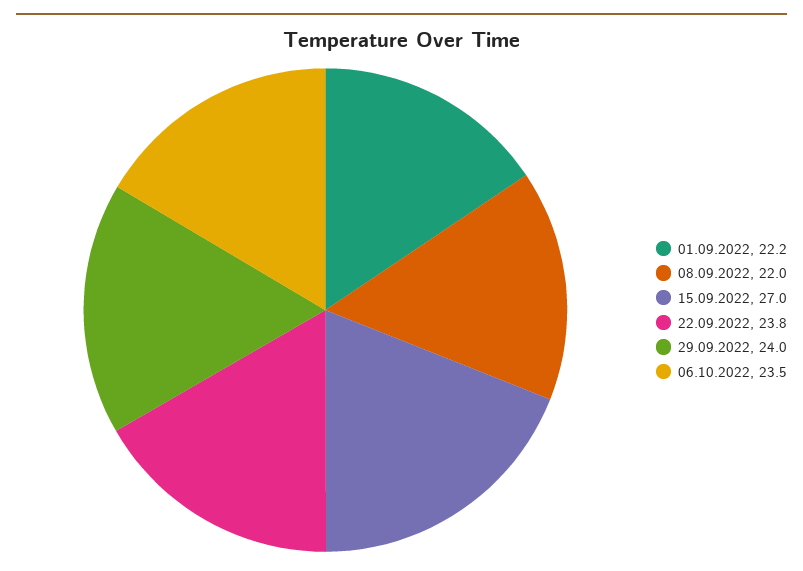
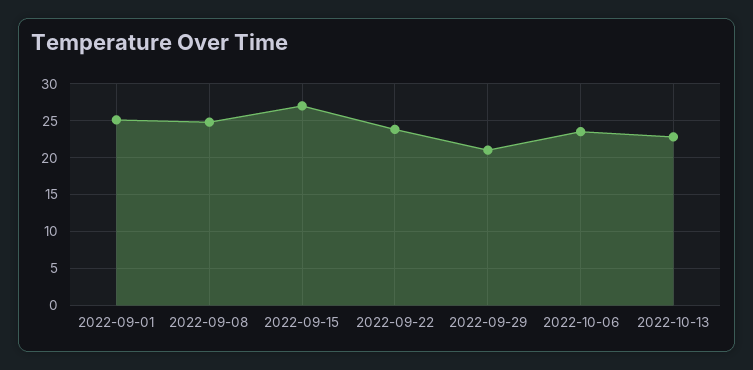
01.09.2022: 22.2 -> 25
08.09.2022: 22 -> 25
29.09.2022: 24 -> 21
2022-10-13: none -> 23

